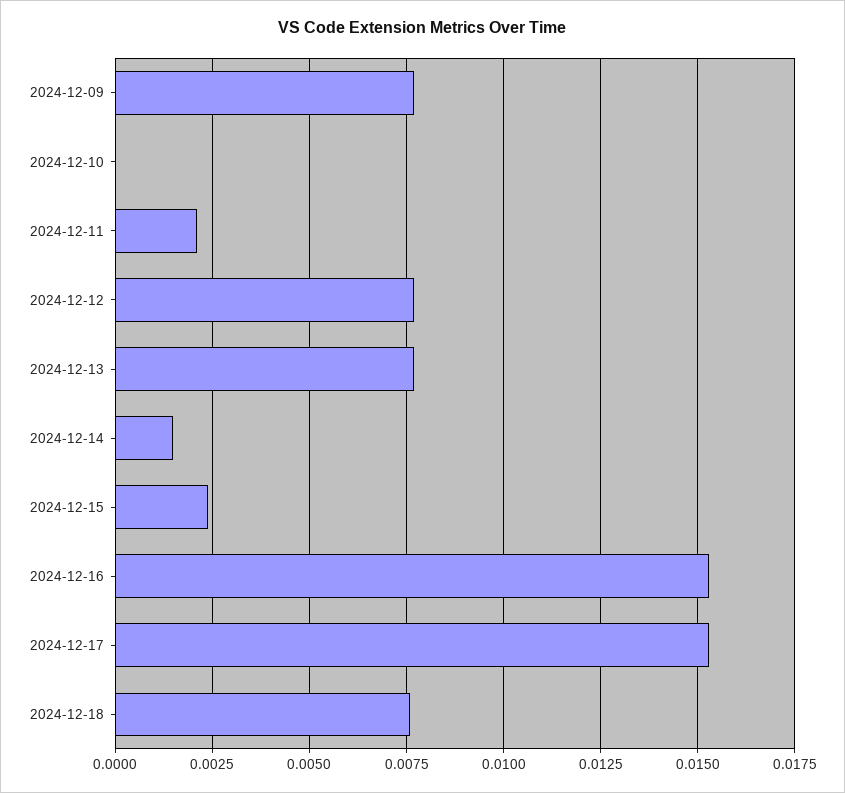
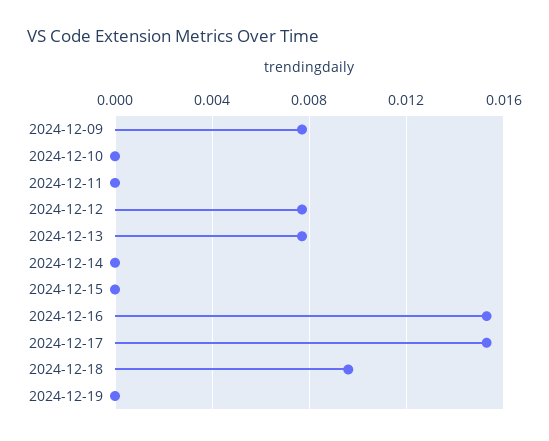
2024-12-11: 0.002 -> 0
2024-12-14: 0.0015 -> 0
2024-12-15: 0.0025 -> 0
2024-12-18: 0.0075 -> 0.0095
2024-12-19: none -> 0

